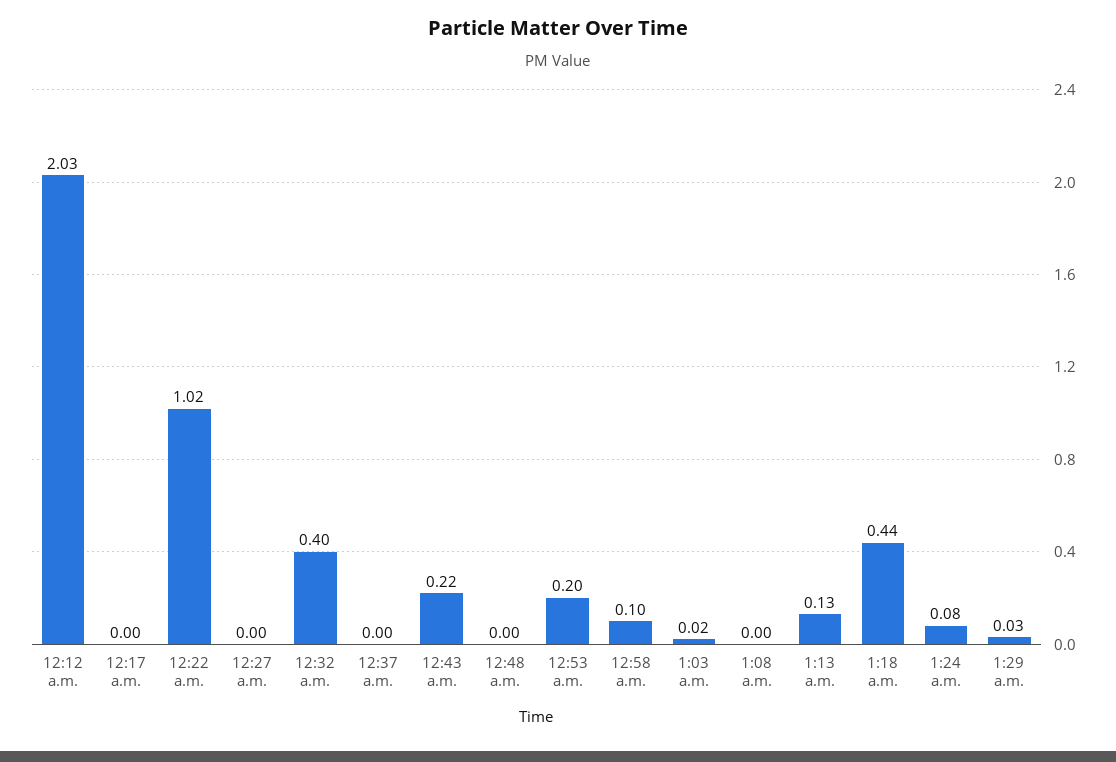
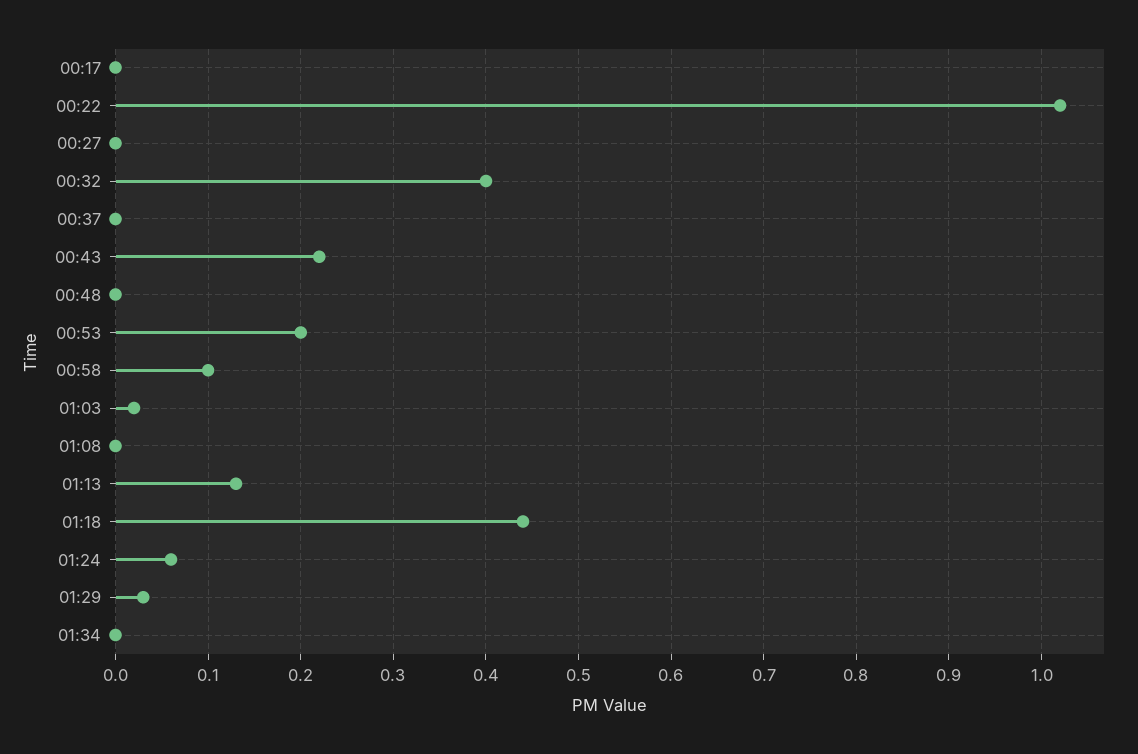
12:12 a.m.: 2.03 -> none
1:24 a.m.: 0.08 -> 0.06
01:34: none -> 0

